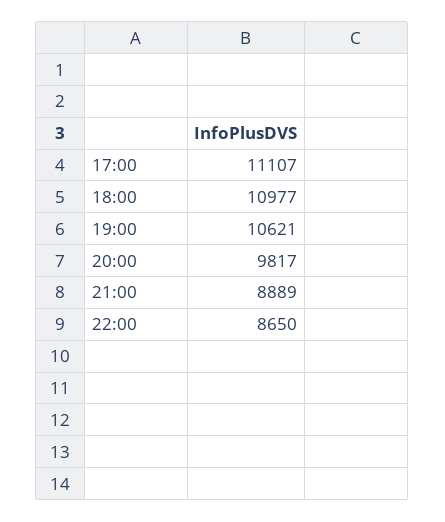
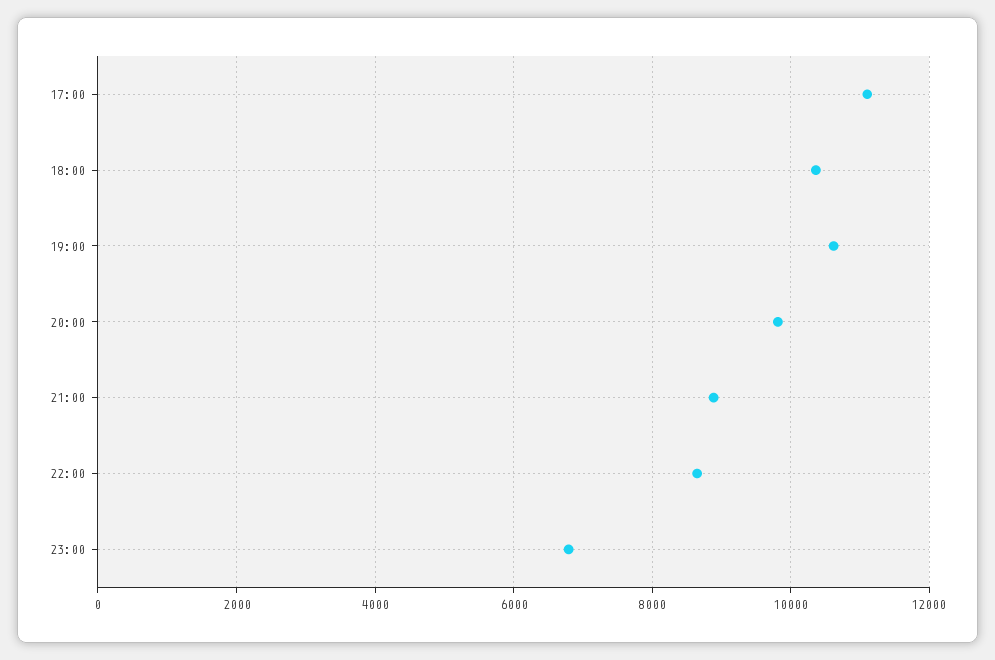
18:00: 10977 -> 10400
23:00: none -> 6800

